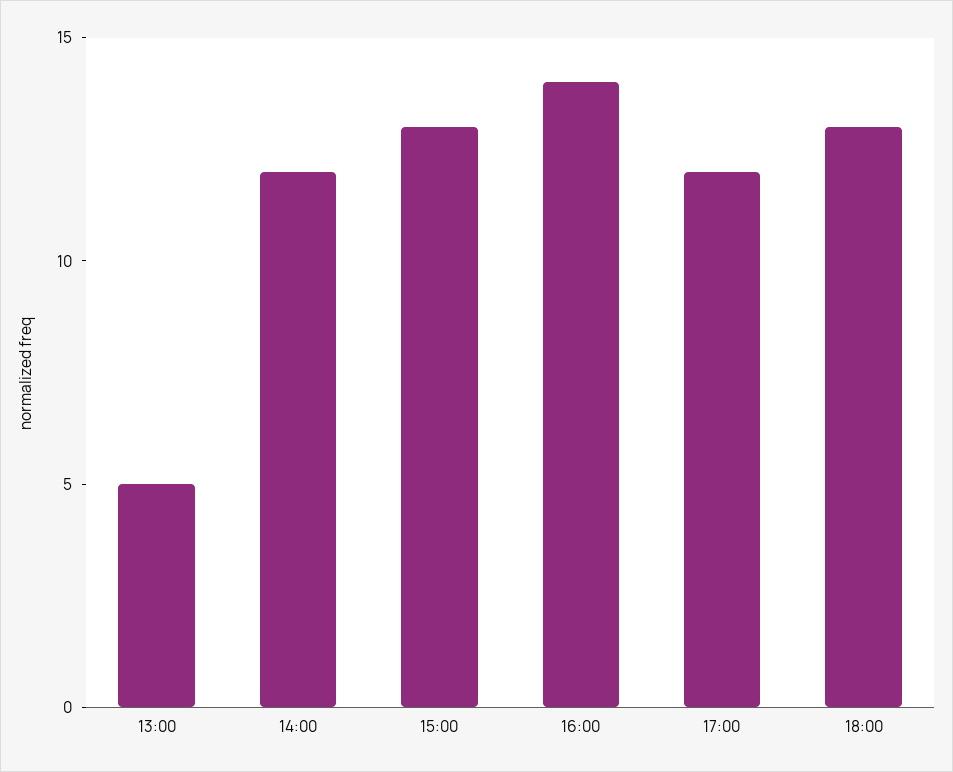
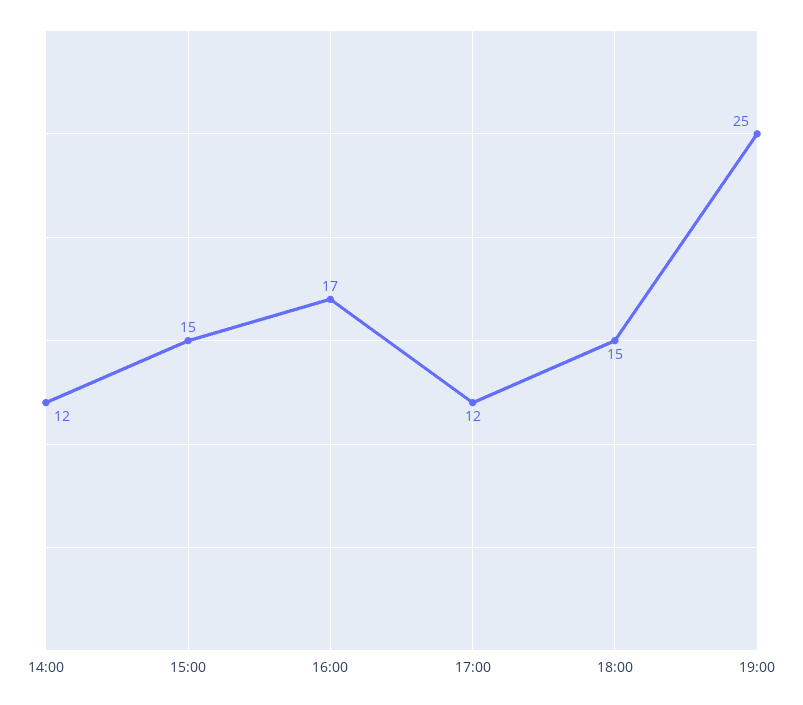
13:00: 5 -> none
15:00: 13 -> 15
16:00: 14 -> 17
18:00: 13 -> 15
19:00: none -> 25

